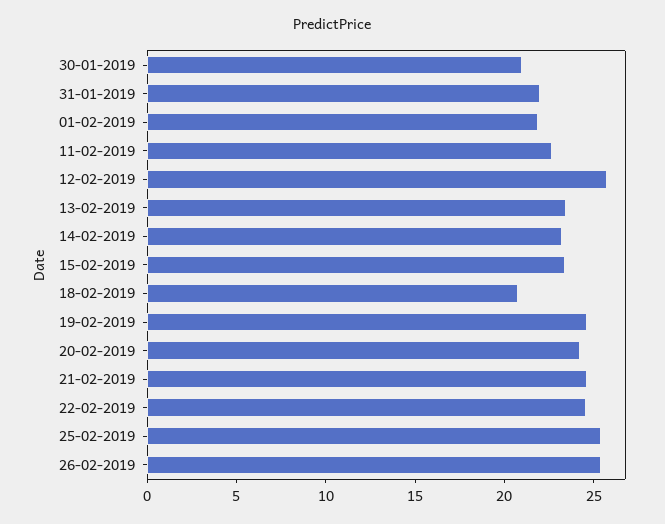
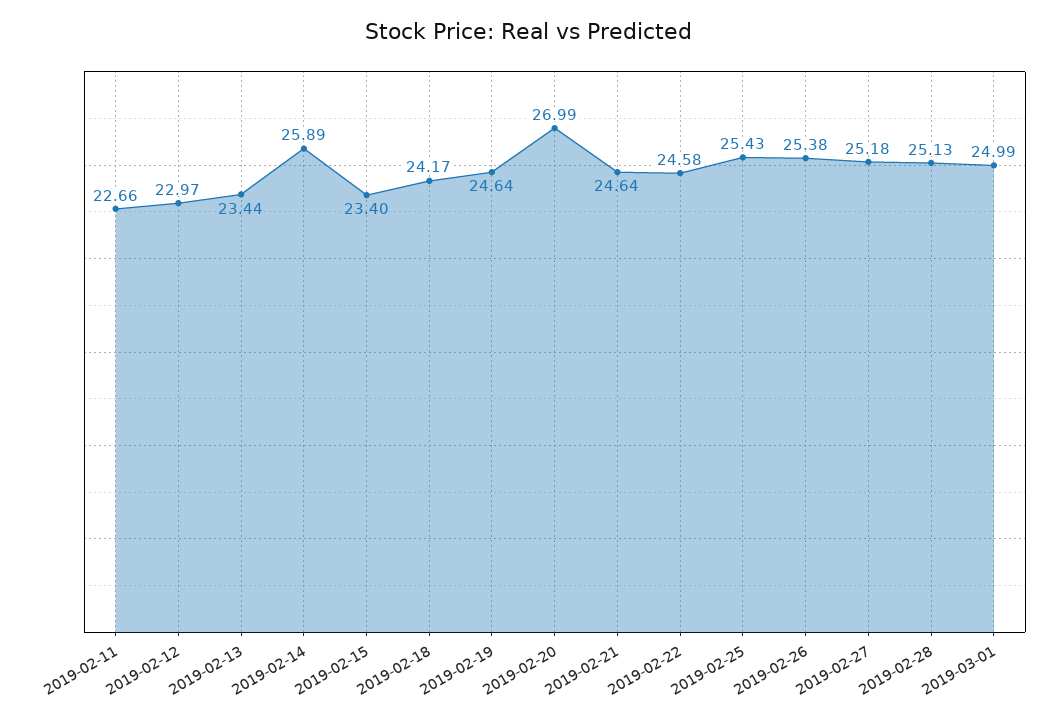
30-01-2019: 21 -> none
31-01-2019: 22 -> none
01-02-2019: 22 -> none
12-02-2019: 26 -> 22.97
14-02-2019: 23 -> 25.89
18-02-2019: 21 -> 24.17
20-02-2019: 24 -> 26.99
2019-02-27: none -> 25.18
2019-02-28: none -> 25.13
2019-03-01: none -> 24.99

